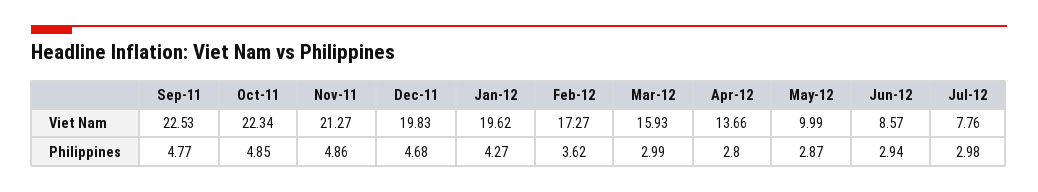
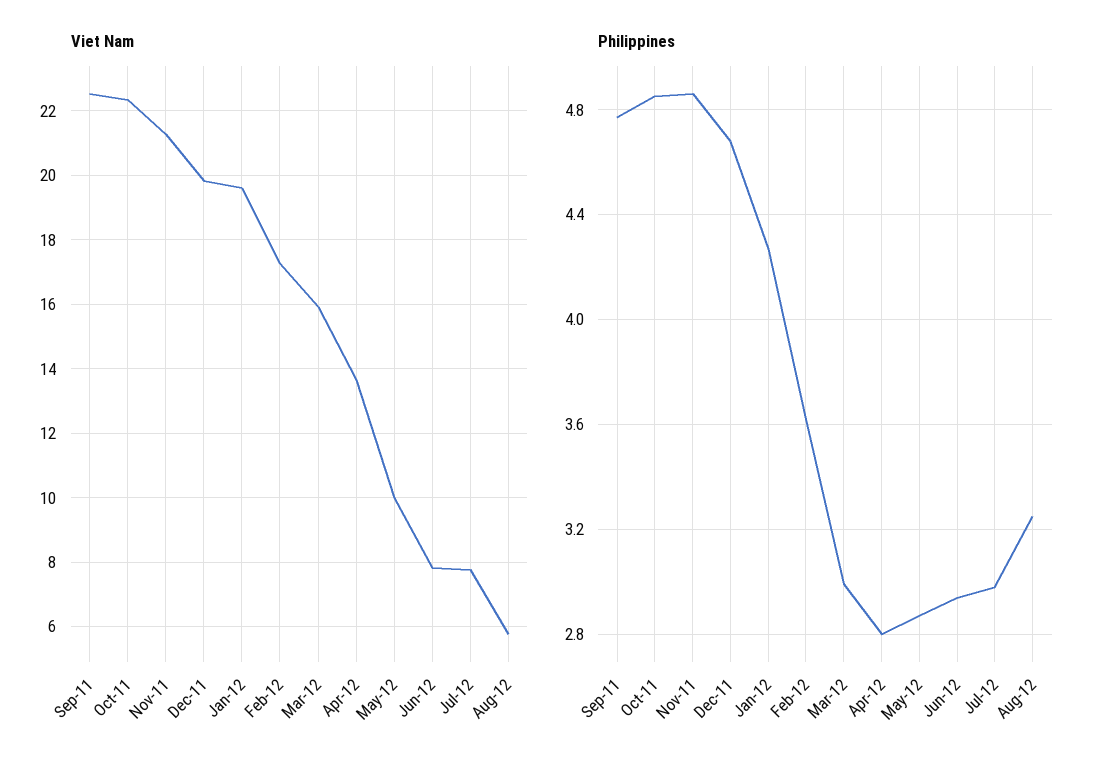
Viet Nam, Jun-12: 8.57 -> 7.8
Viet Nam, Aug-12: none -> 5.8
Philippines, Aug-12: none -> 3.25

